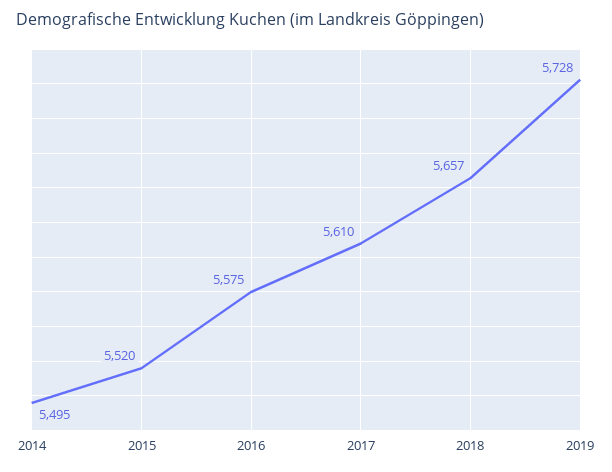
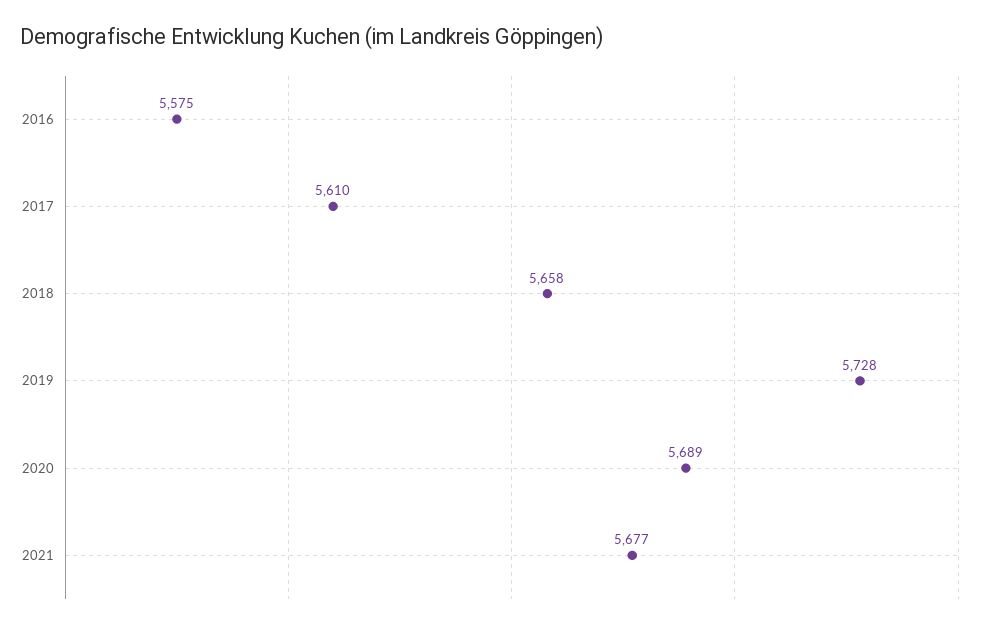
2014: 5495 -> none
2015: 5520 -> none
2018: 5657 -> 5658
2020: none -> 5689
2021: none -> 5677

